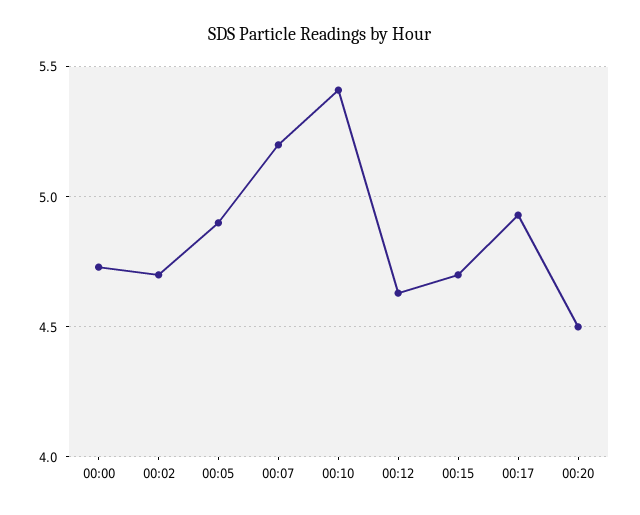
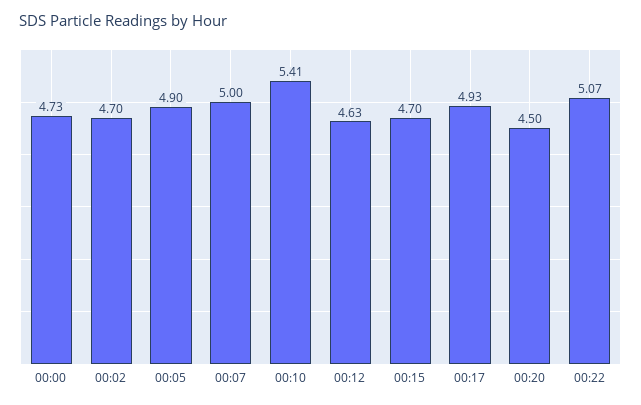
00:07: 5.2 -> 5
00:22: none -> 5.07

